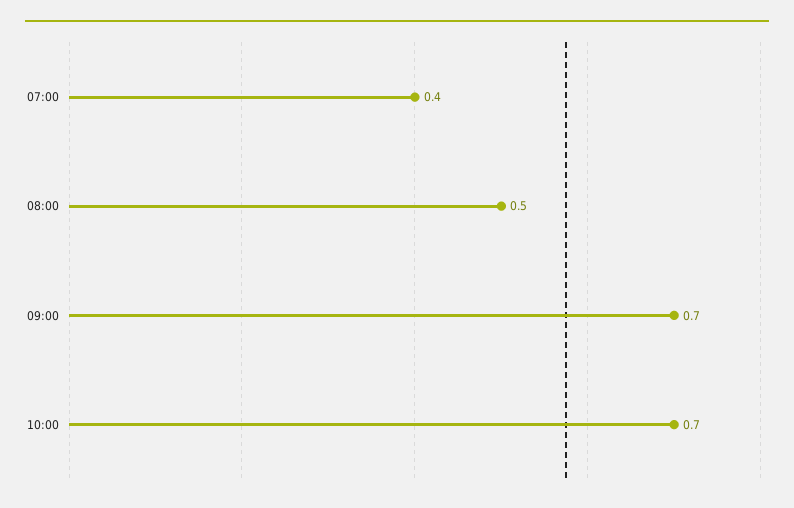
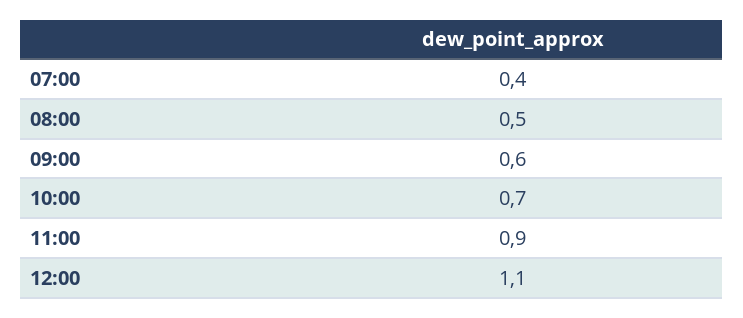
09:00: 0.7 -> 0.6
11:00: none -> 0.9
12:00: none -> 1.1

